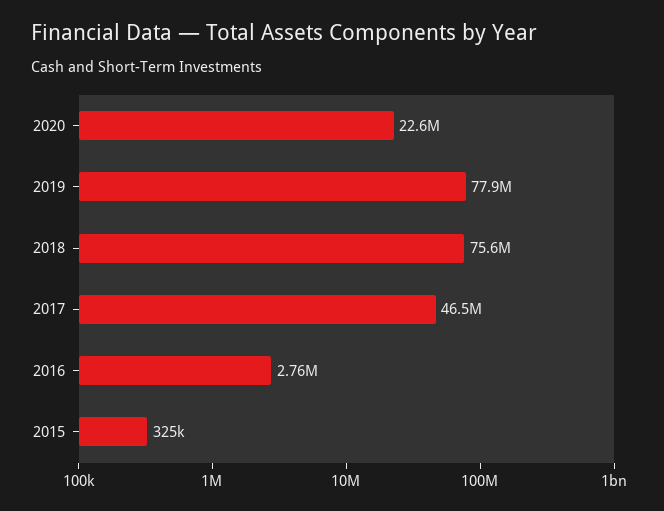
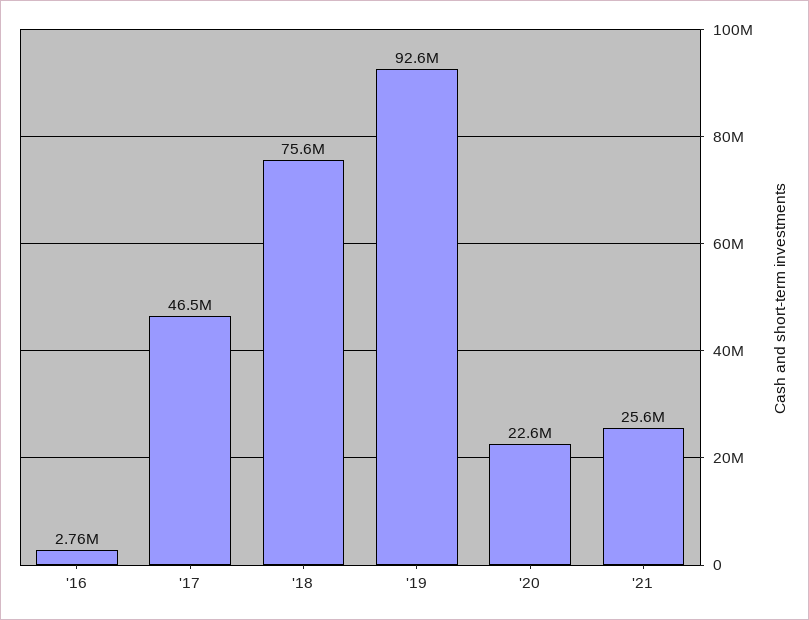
2019: 77900000 -> 92600000
2015: 325000 -> none
'21: none -> 25600000

